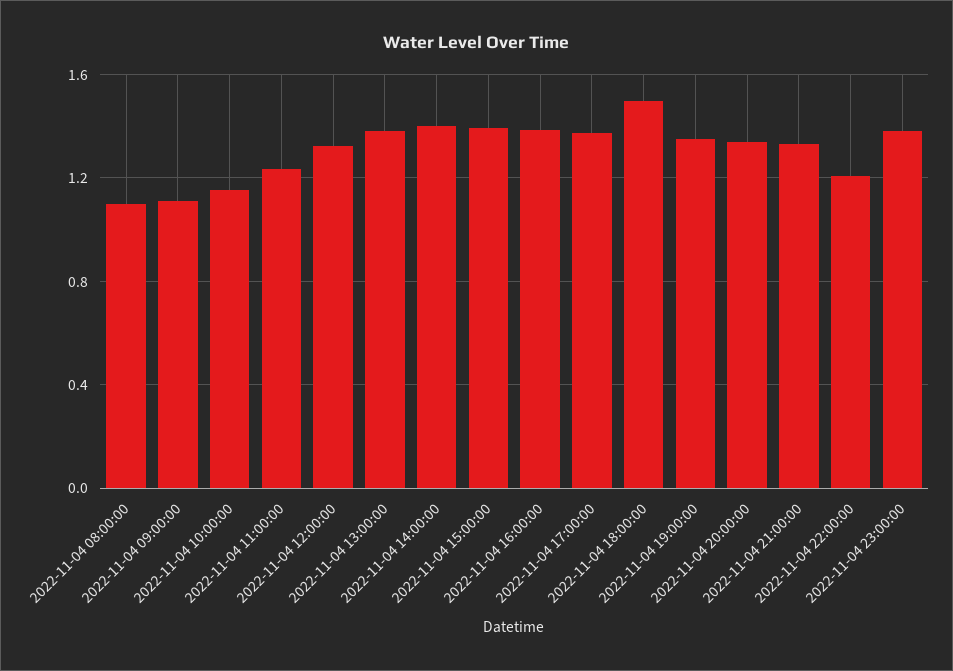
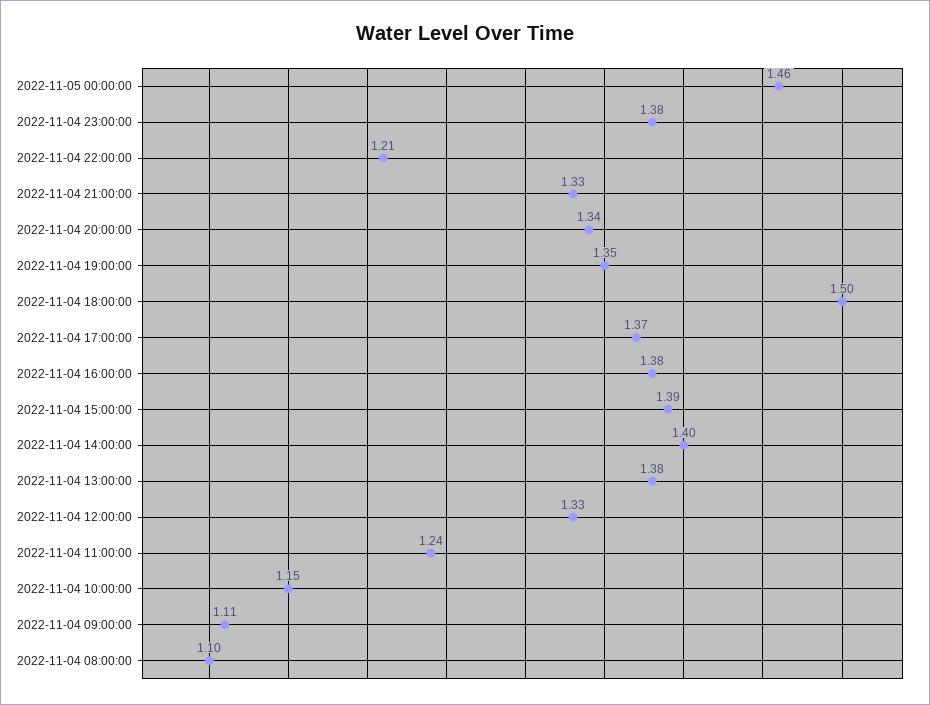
2022-11-05 00:00:00: none -> 1.46

